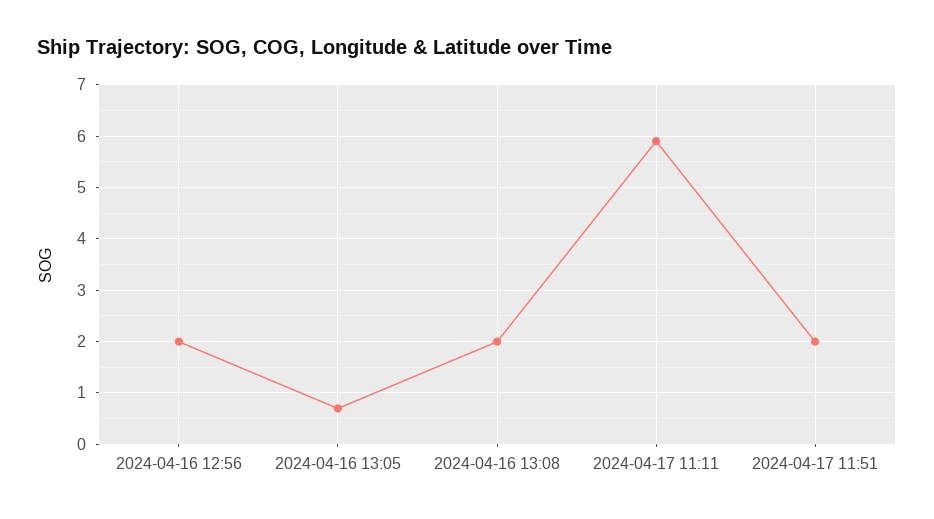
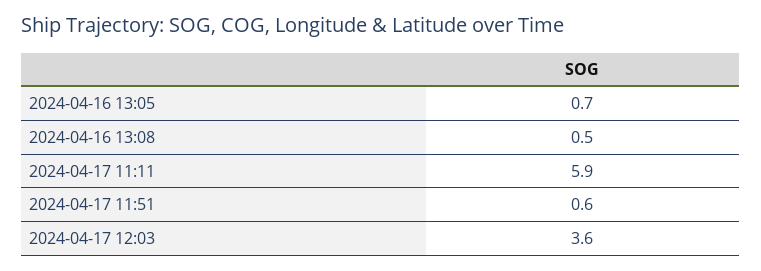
2024-04-16 12:56: 2 -> none
2024-04-16 13:08: 2 -> 0.5
2024-04-17 11:51: 2 -> 0.6
2024-04-17 12:03: none -> 3.6

